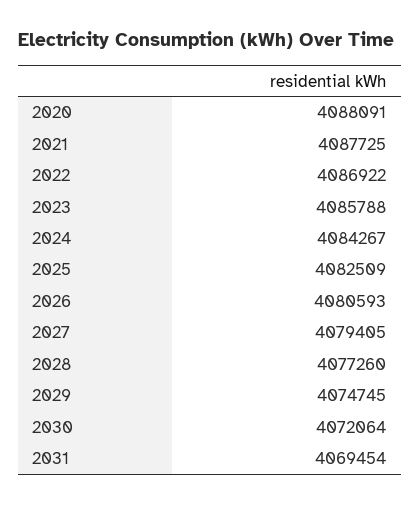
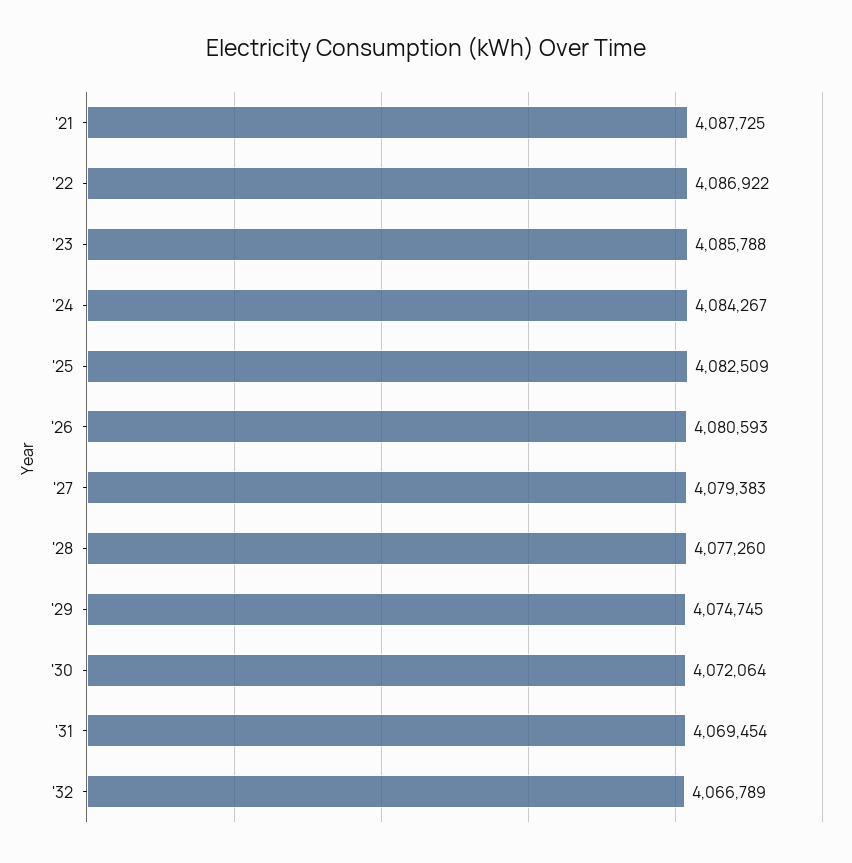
2020: 4088091 -> none
2027: 4079405 -> 4079383
'32: none -> 4066789

